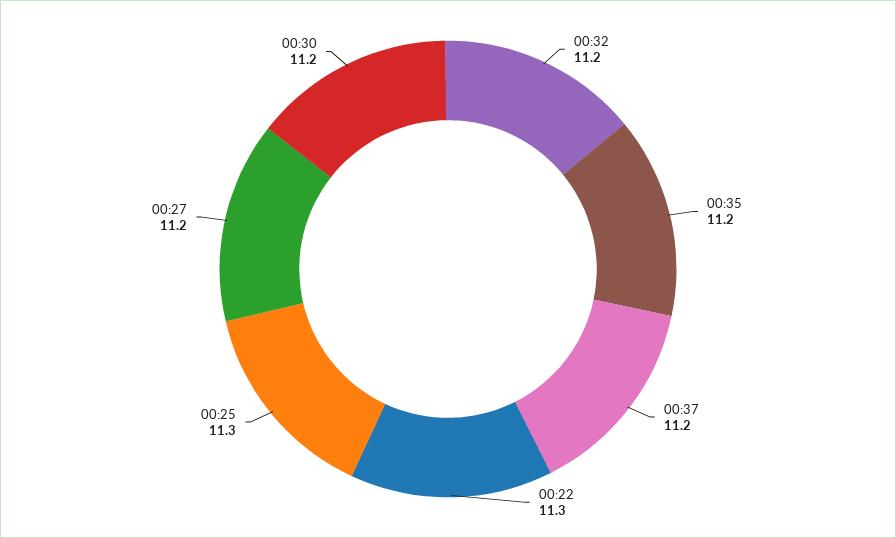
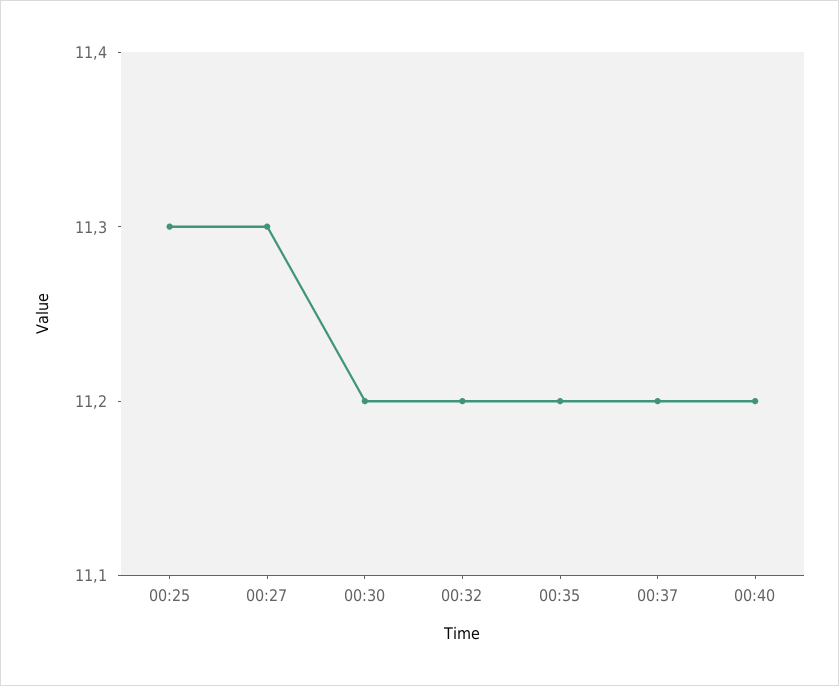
00:22: 11.3 -> none
00:27: 11.2 -> 11.3
00:40: none -> 11.2

